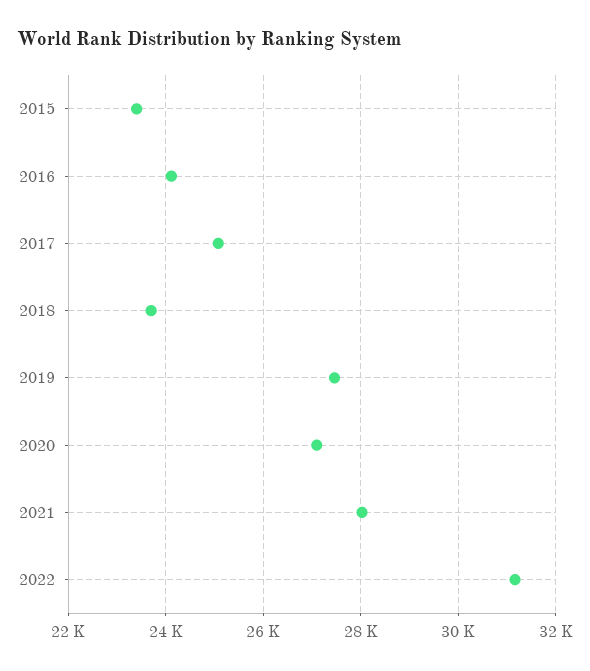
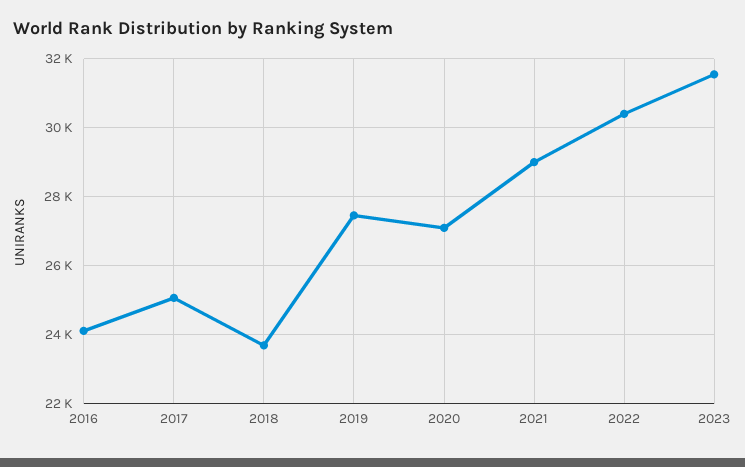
2015: 23400 -> none
2021: 28000 -> 29000
2022: 31200 -> 30400
2023: none -> 31600

